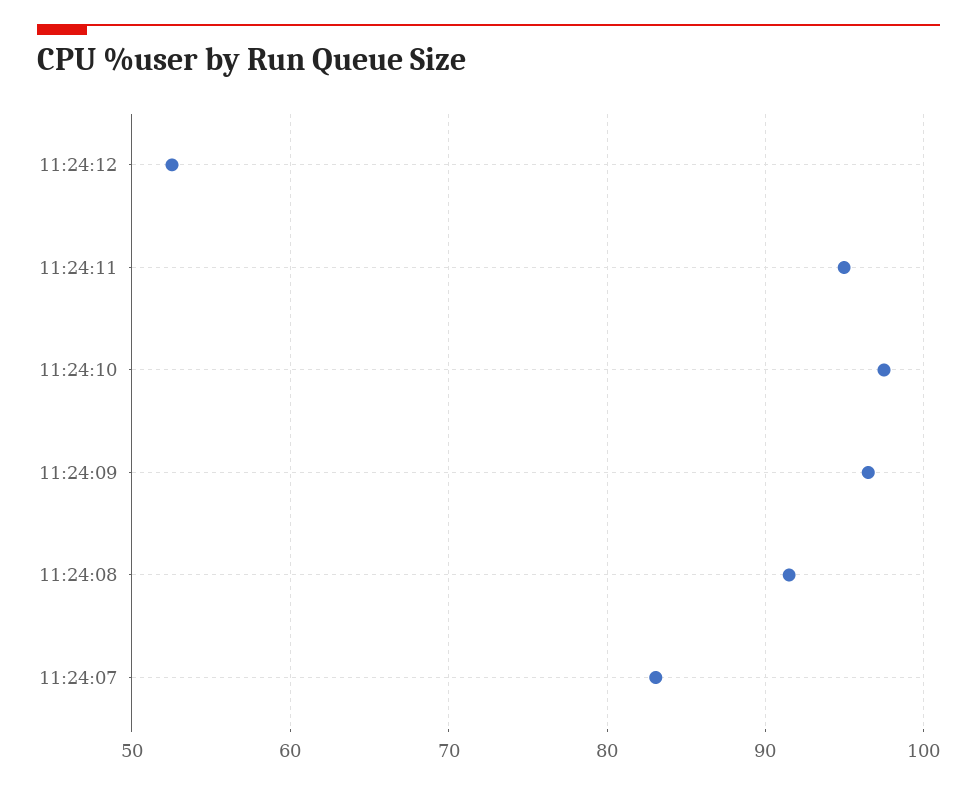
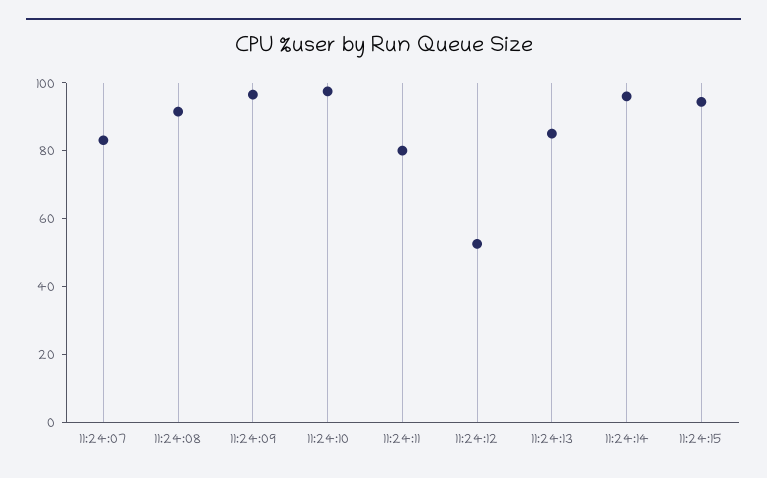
11:24:11: 95 -> 80
11:24:13: none -> 85
11:24:14: none -> 95
11:24:15: none -> 95

